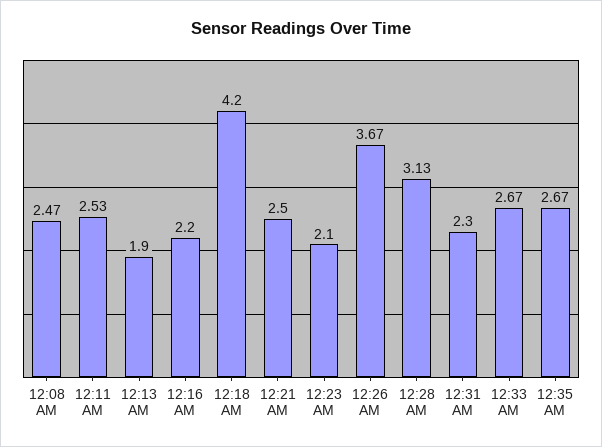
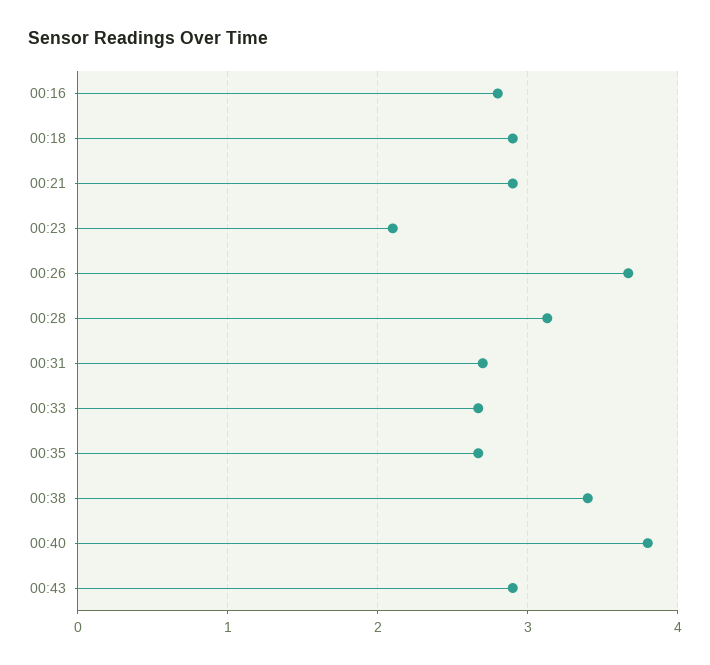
12:08 AM: 2.47 -> none
12:11 AM: 2.53 -> none
12:13 AM: 1.9 -> none
12:16 AM: 2.2 -> 2.8
12:18 AM: 4.2 -> 2.9
12:21 AM: 2.5 -> 2.9
12:31 AM: 2.3 -> 2.7
00:38: none -> 3.4
00:40: none -> 3.8
00:43: none -> 2.9

